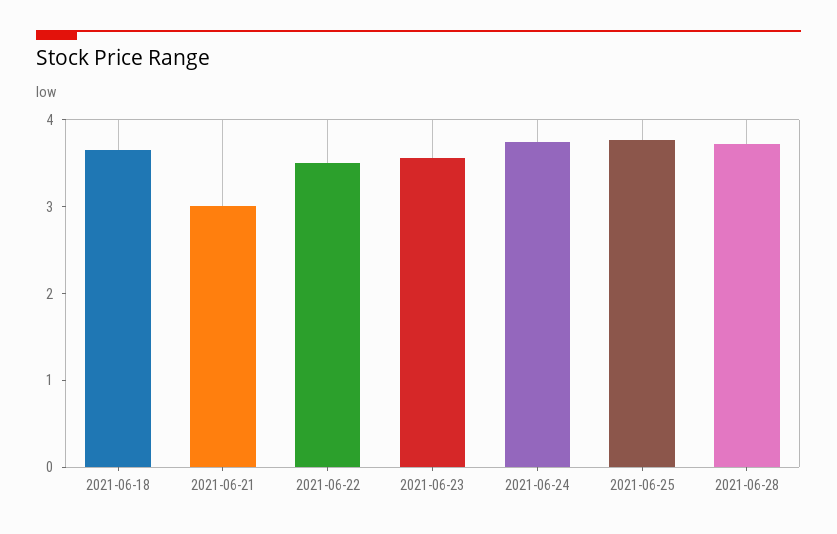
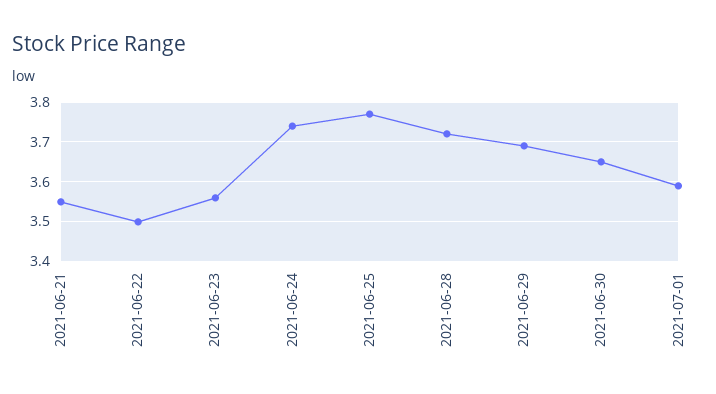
2021-06-18: 3.6 -> none
2021-06-21: 3 -> 3.55
2021-06-29: none -> 3.7
2021-06-30: none -> 3.65
2021-07-01: none -> 3.6

